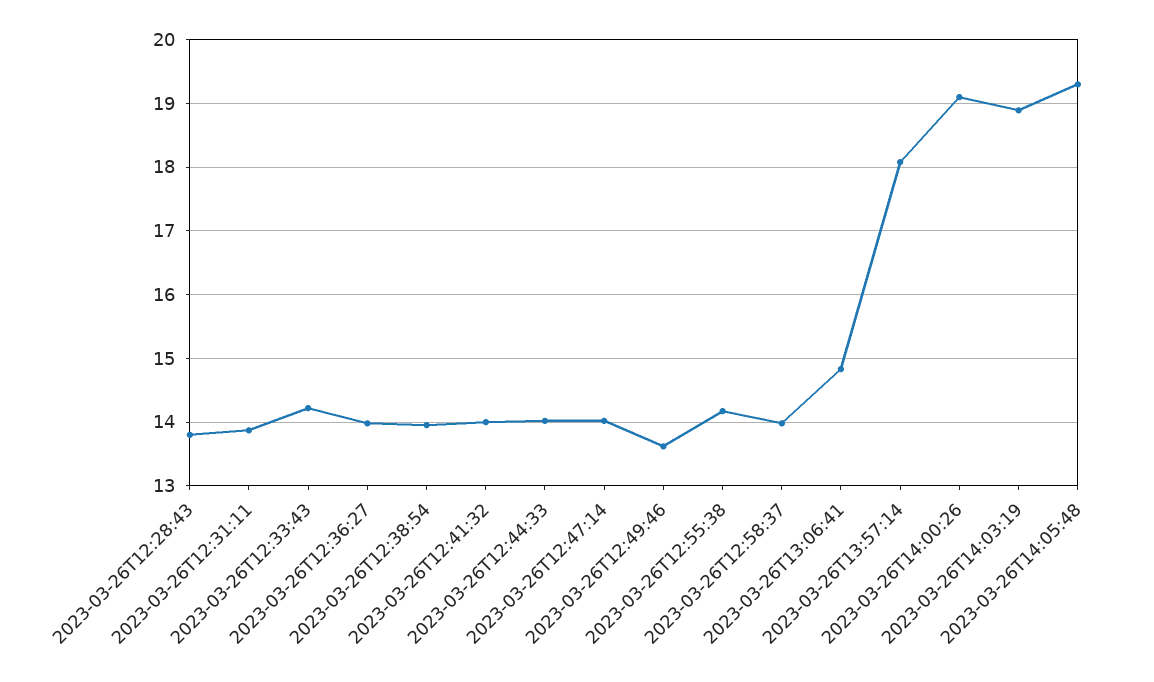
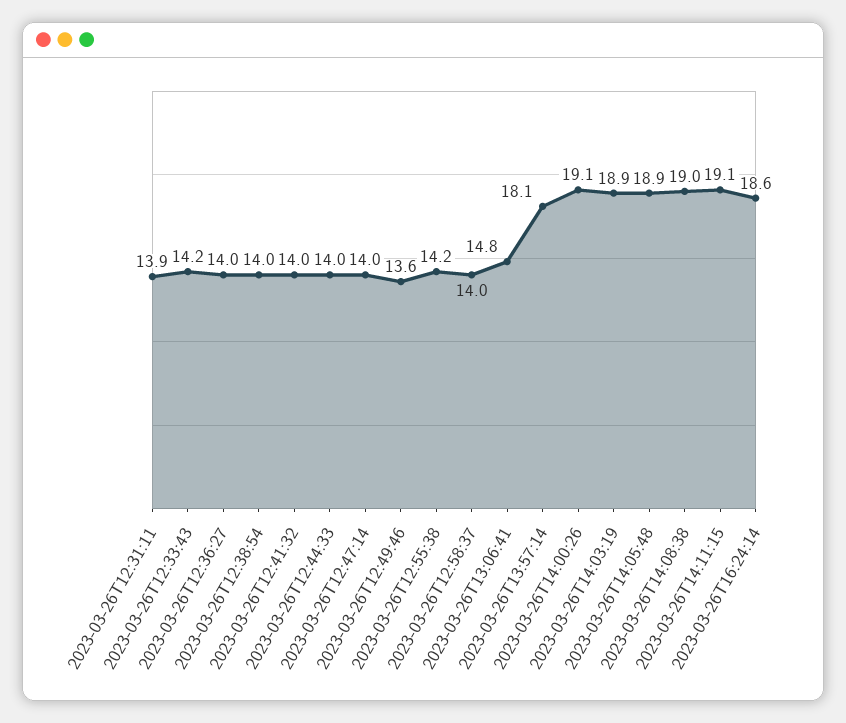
2023-03-26T12:28:43: 13.8 -> none
2023-03-26T14:05:48: 19.3 -> 18.9
2023-03-26T14:08:38: none -> 19
2023-03-26T14:11:15: none -> 19.1
2023-03-26T16:24:14: none -> 18.6

